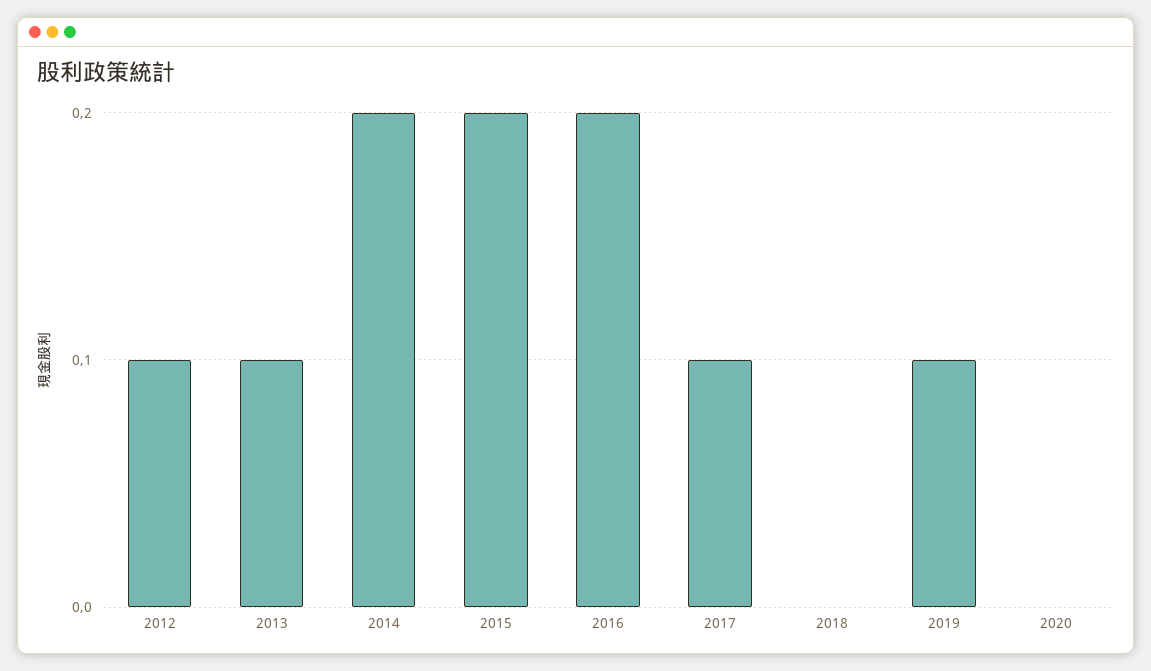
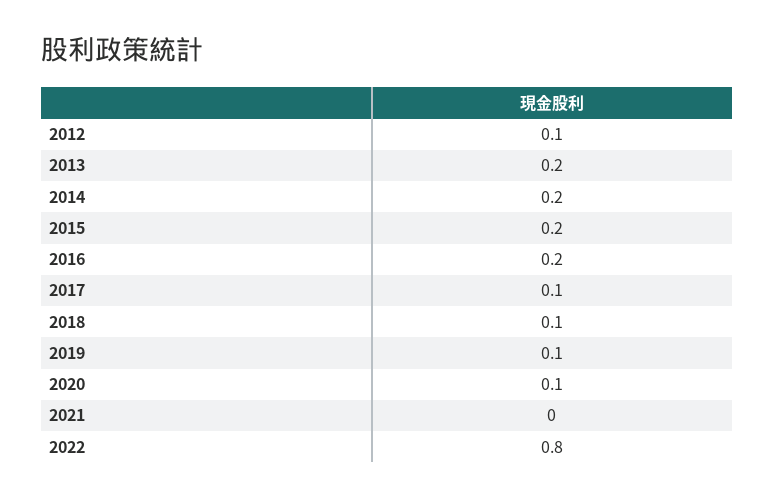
2013: 0.1 -> 0.2
2018: 0 -> 0.1
2020: 0 -> 0.1
2021: none -> 0
2022: none -> 0.8

